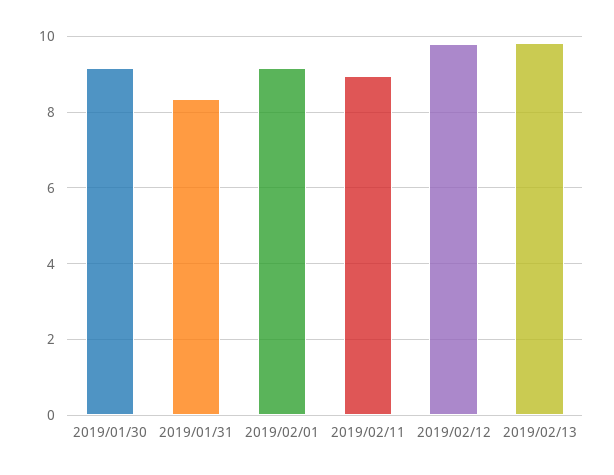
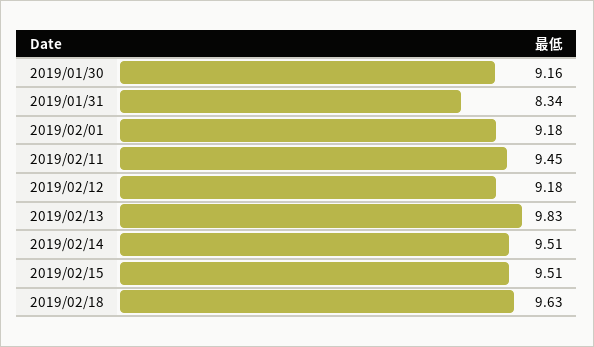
2019/02/11: 9 -> 9.45
2019/02/12: 9.8 -> 9.18
2019/02/14: none -> 9.51
2019/02/15: none -> 9.51
2019/02/18: none -> 9.63

